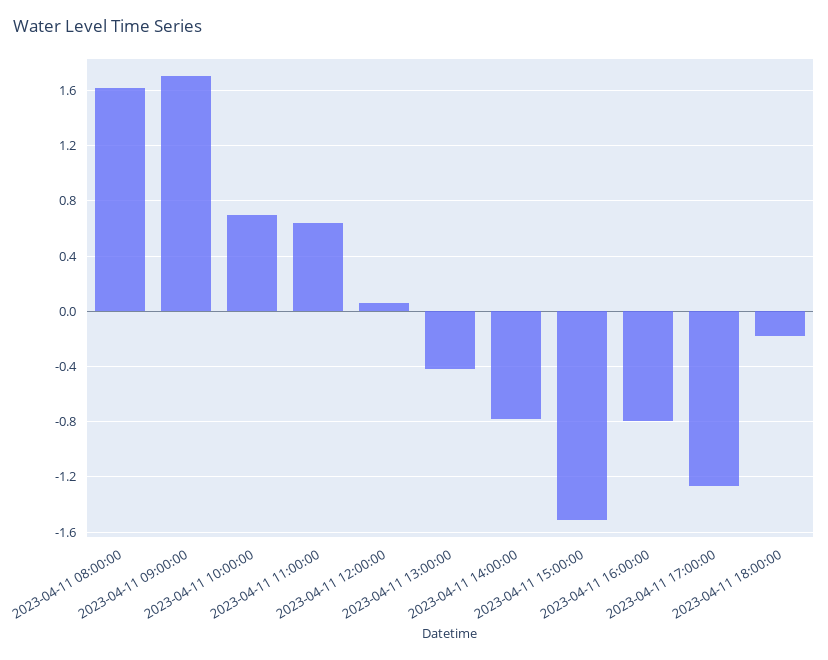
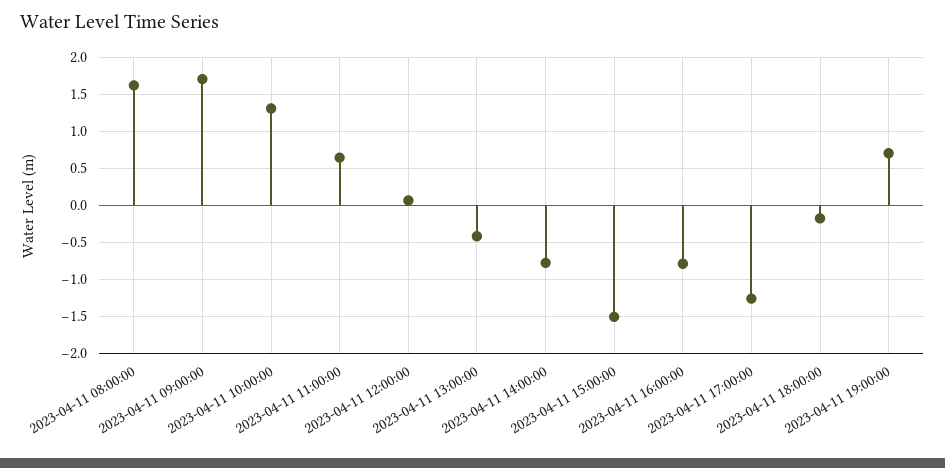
2023-04-11 10:00:00: 0.7 -> 1.3
2023-04-11 19:00:00: none -> 0.7

